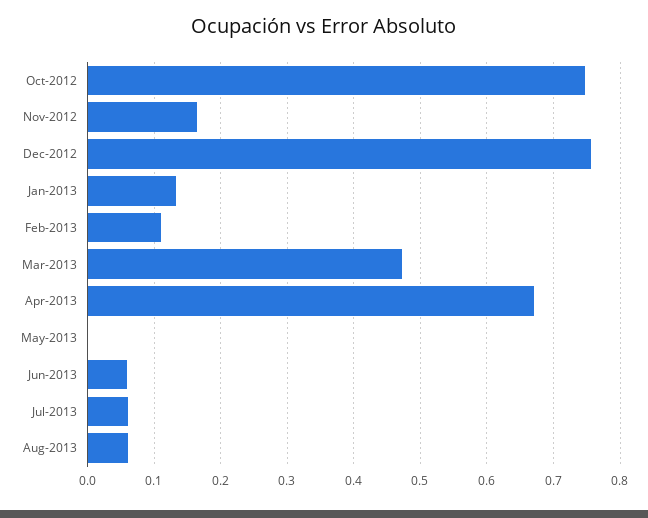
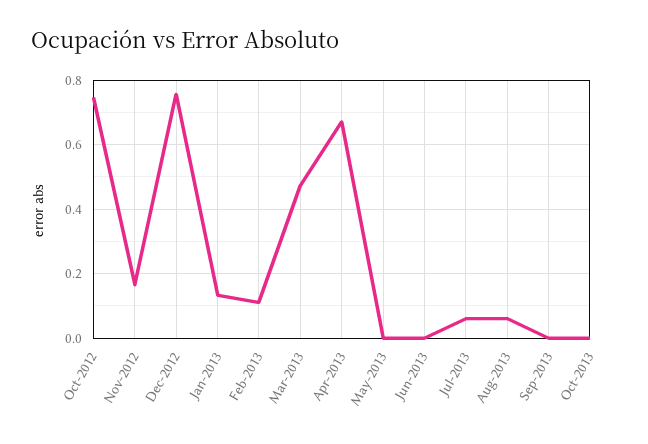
Jun-2013: 0.06 -> 0
Sep-2013: none -> 0
Oct-2013: none -> 0

